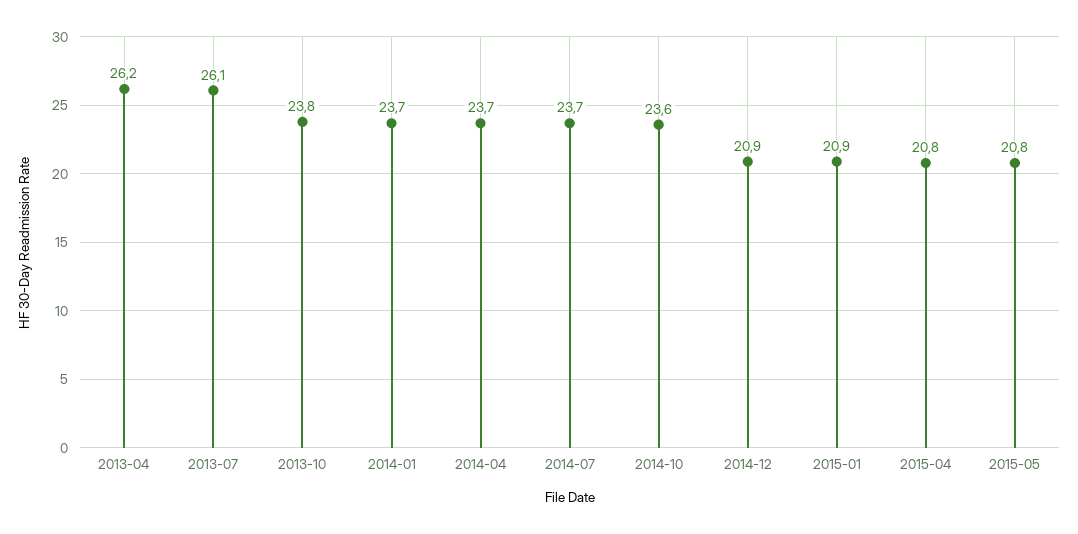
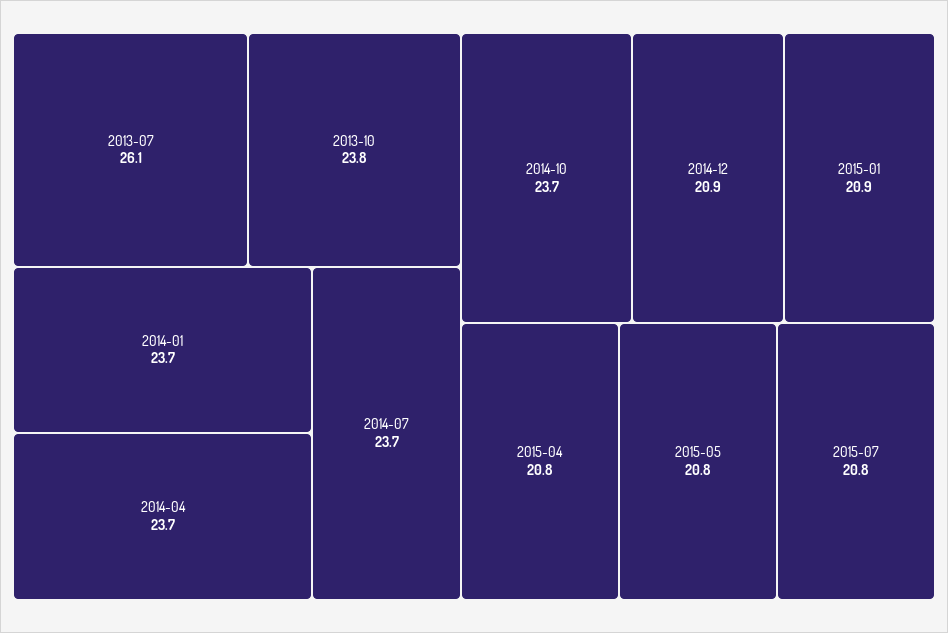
2013-04: 26.2 -> none
2014-10: 23.6 -> 23.7
2015-07: none -> 20.8

